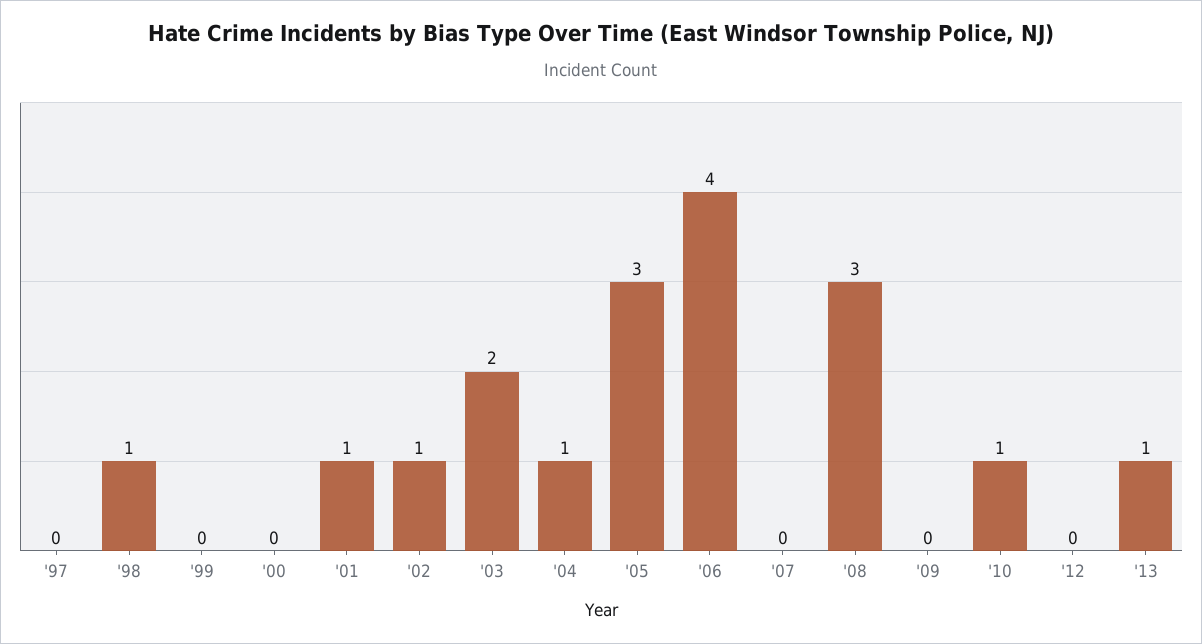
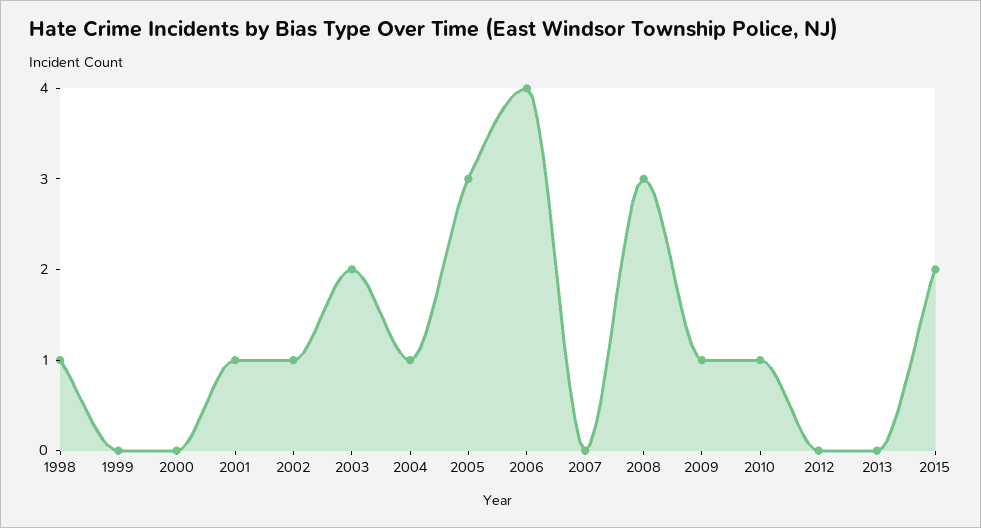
'97: 0 -> none
'09: 0 -> 1
'13: 1 -> 0
2015: none -> 2

